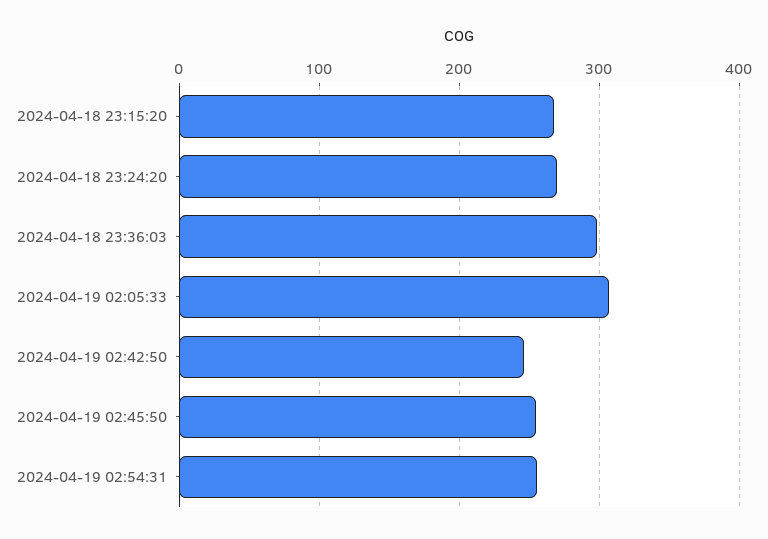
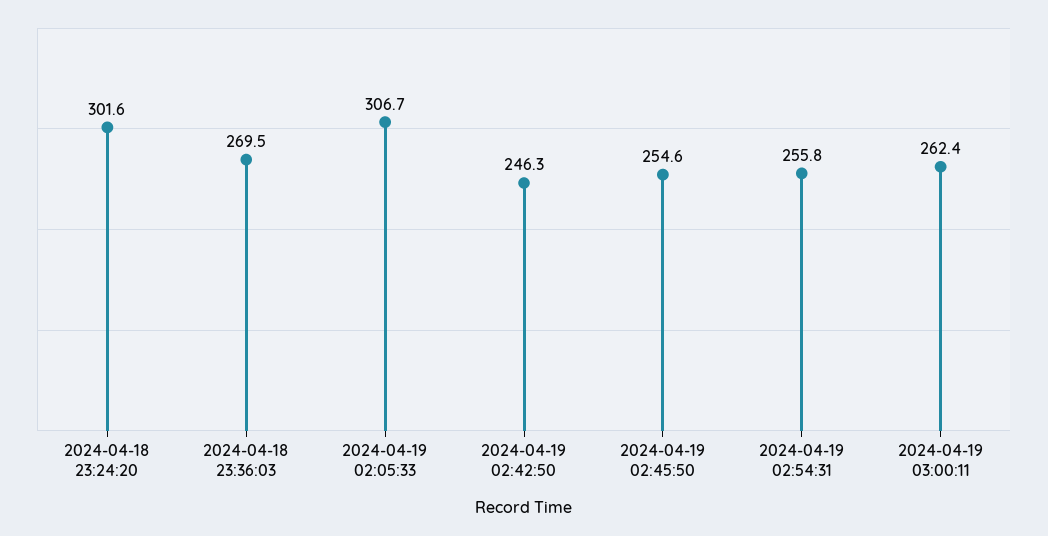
2024-04-18 23:15:20: 270 -> none
2024-04-18 23:24:20: 270 -> 301.6
2024-04-18 23:36:03: 300 -> 269.5
2024-04-19 03:00:11: none -> 262.4

